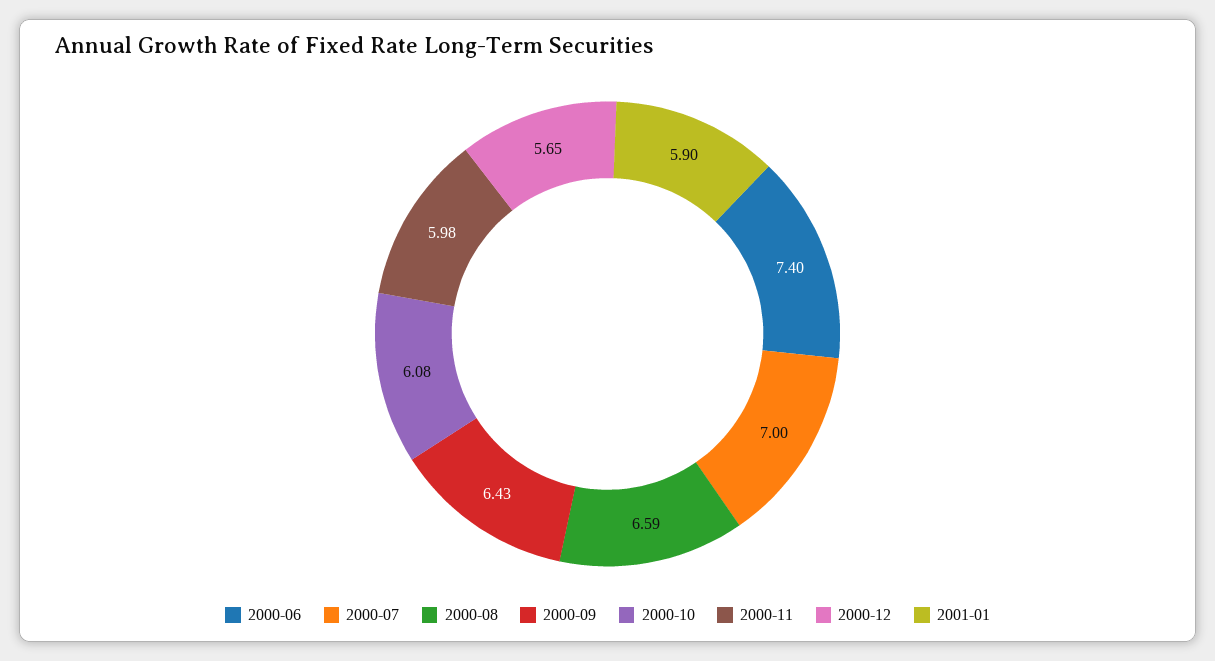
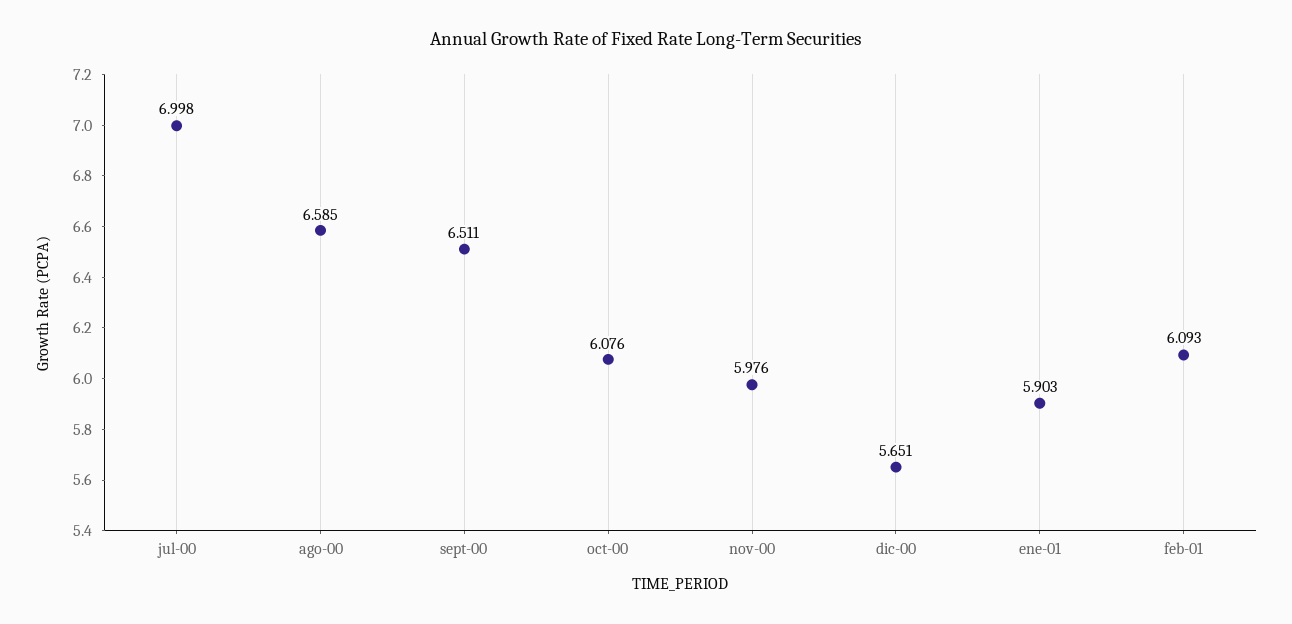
2000-06: 7.4 -> none
2000-09: 6.43 -> 6.511
feb-01: none -> 6.093

